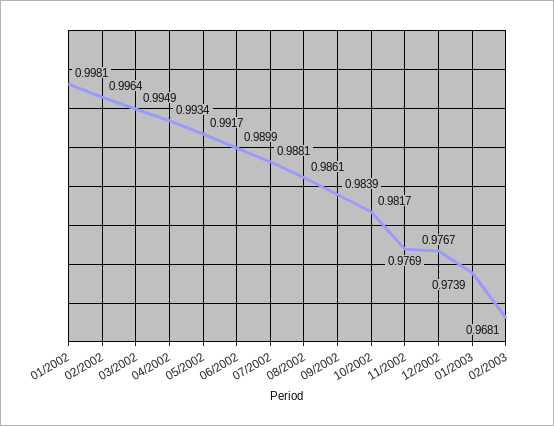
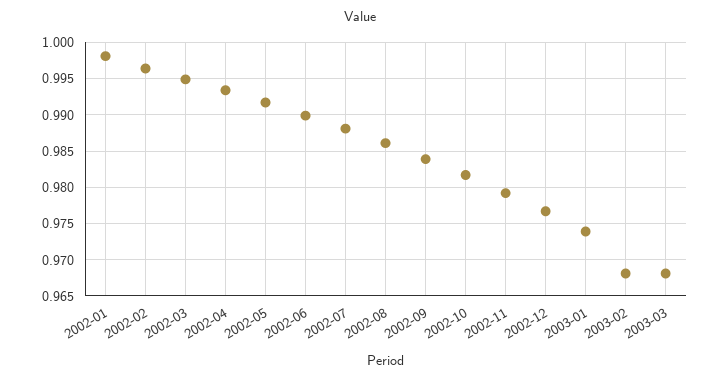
11/2002: 0.9769 -> 0.979
2003-03: none -> 0.968

